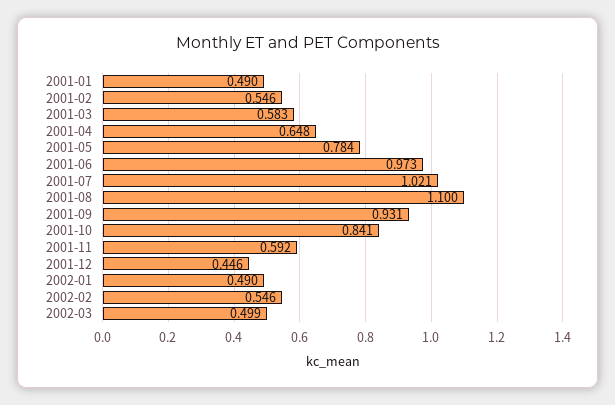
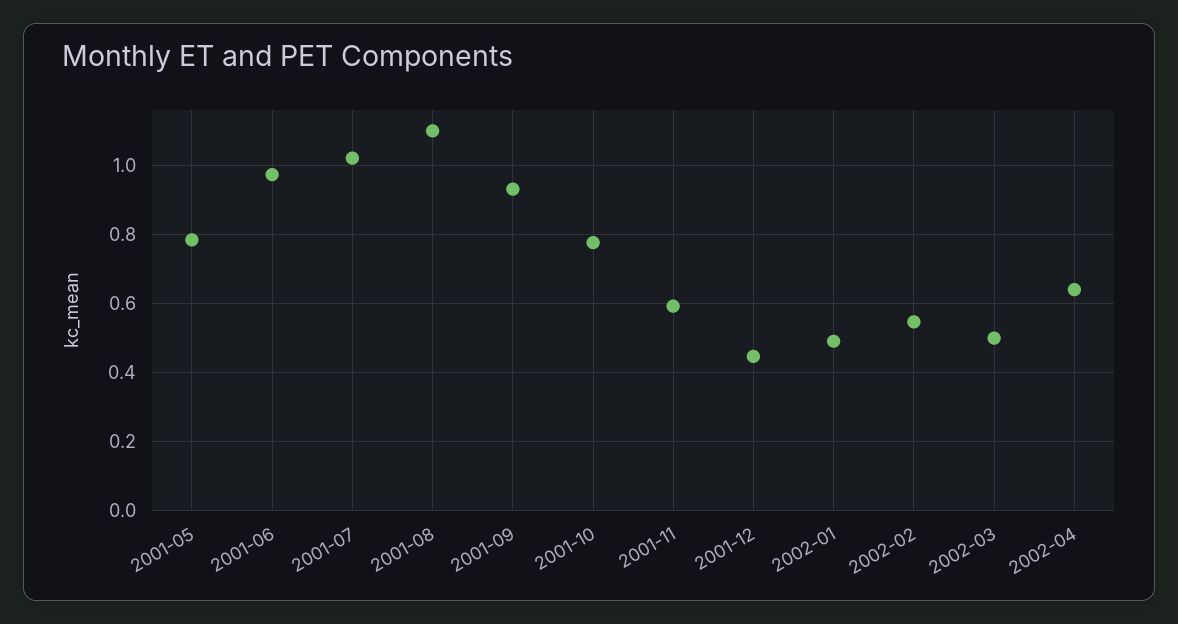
2001-01: 0.49 -> none
2001-02: 0.546 -> none
2001-03: 0.583 -> none
2001-04: 0.648 -> none
2001-10: 0.841 -> 0.78
2002-04: none -> 0.64

